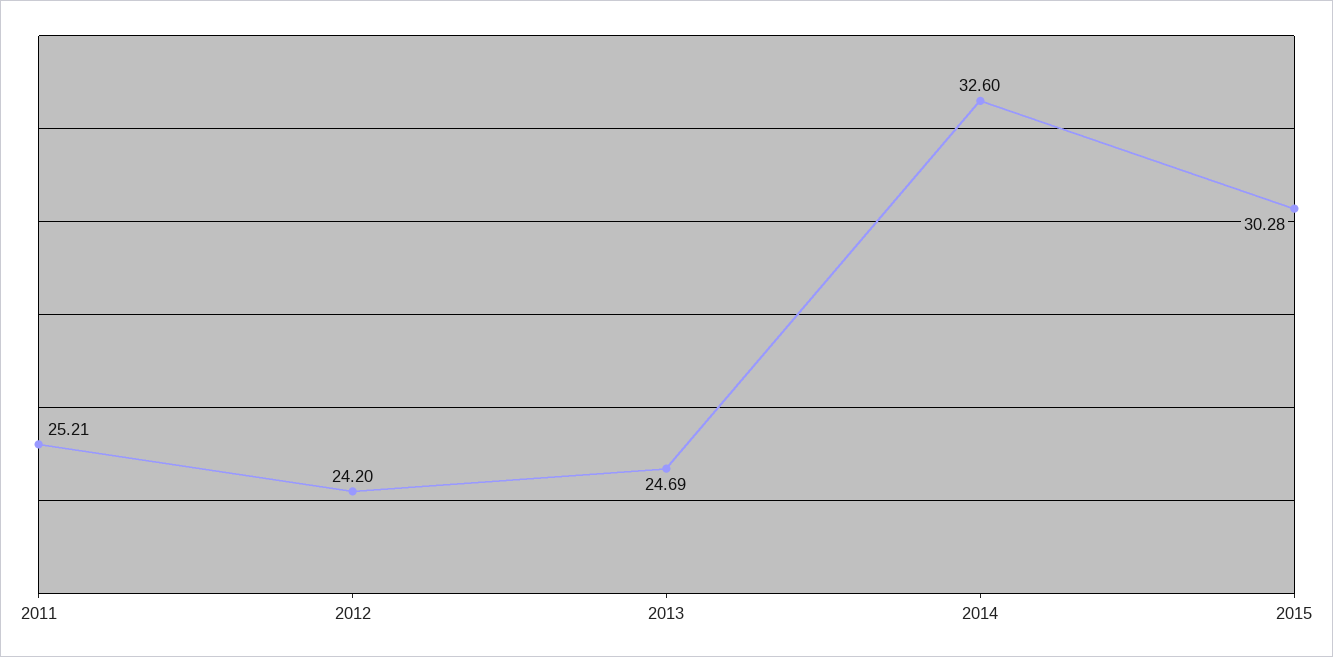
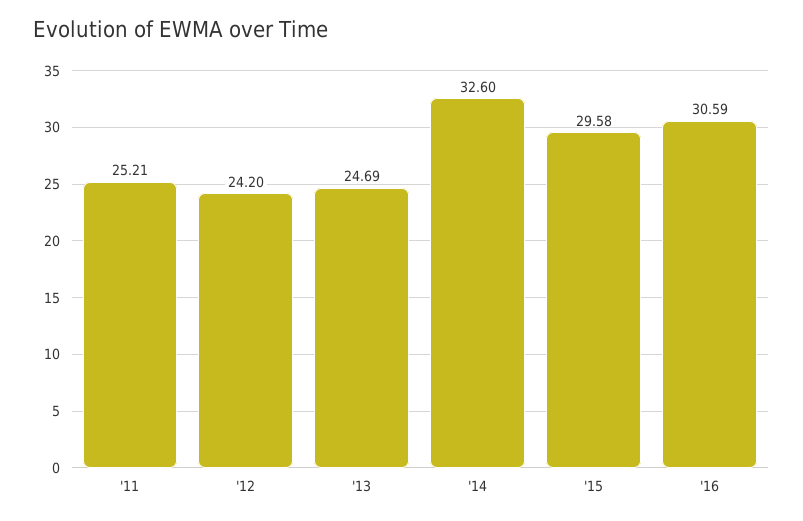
2015: 30.28 -> 29.58
'16: none -> 30.59

